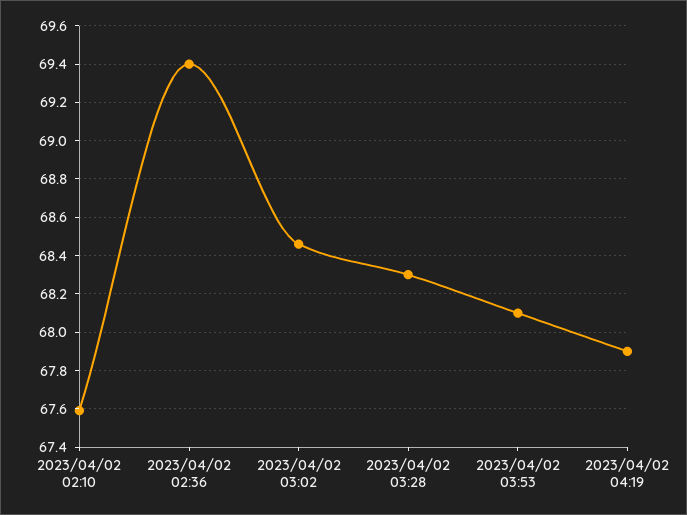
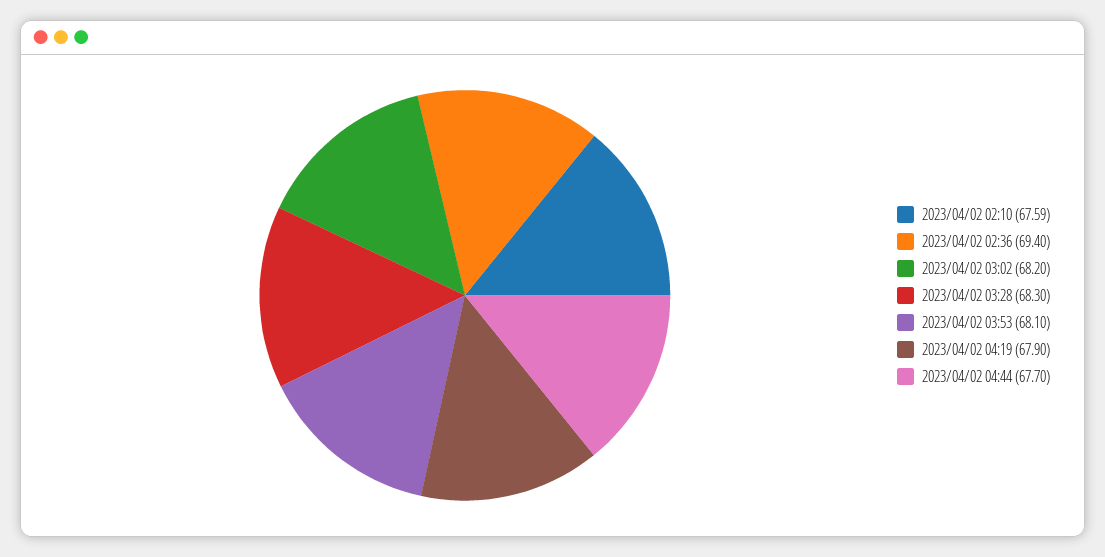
2023/04/02 03:02: 68.45 -> 68.2
2023/04/02 04:44: none -> 67.7

